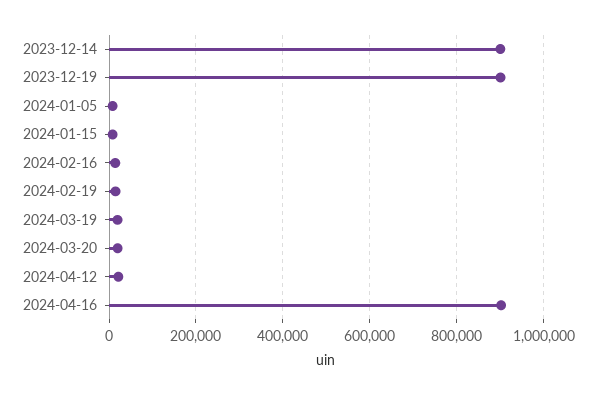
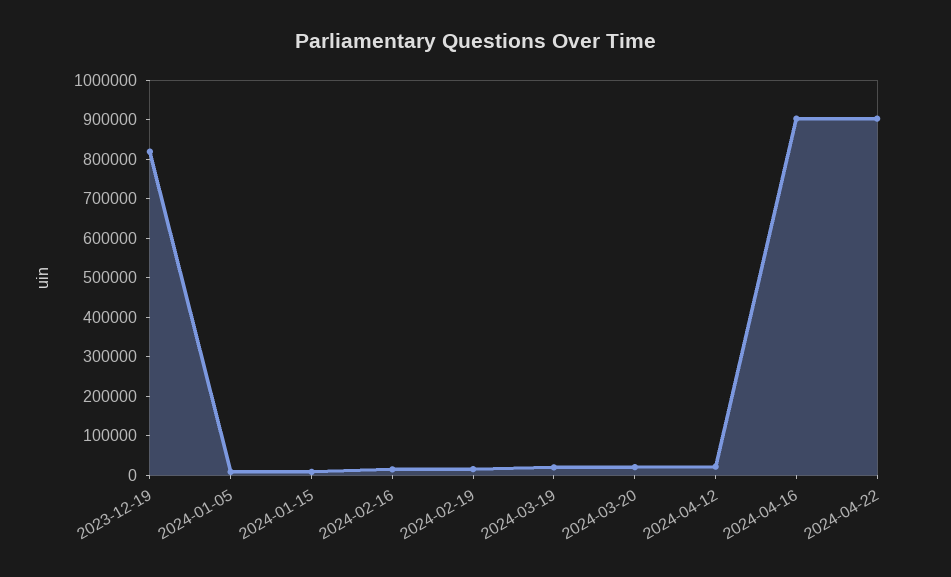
2023-12-14: 900000 -> none
2023-12-19: 900000 -> 825000
2024-04-22: none -> 900000

